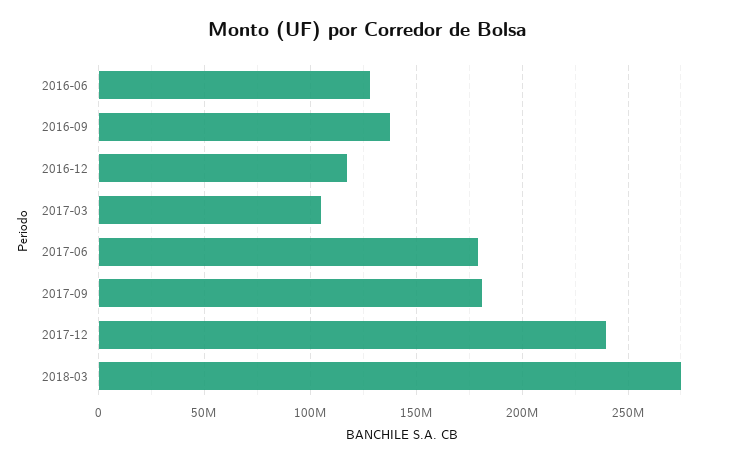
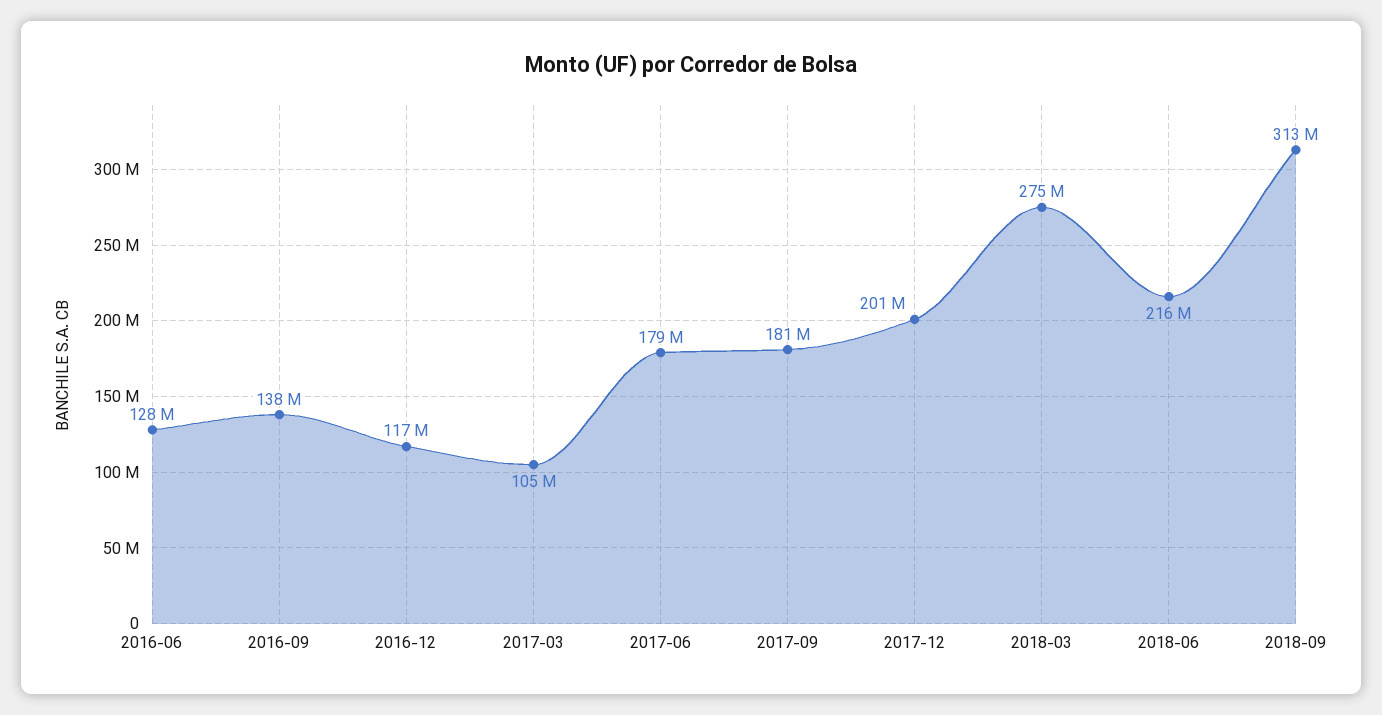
2017-12: 240000000 -> 201000000
2018-06: none -> 216000000
2018-09: none -> 313000000

